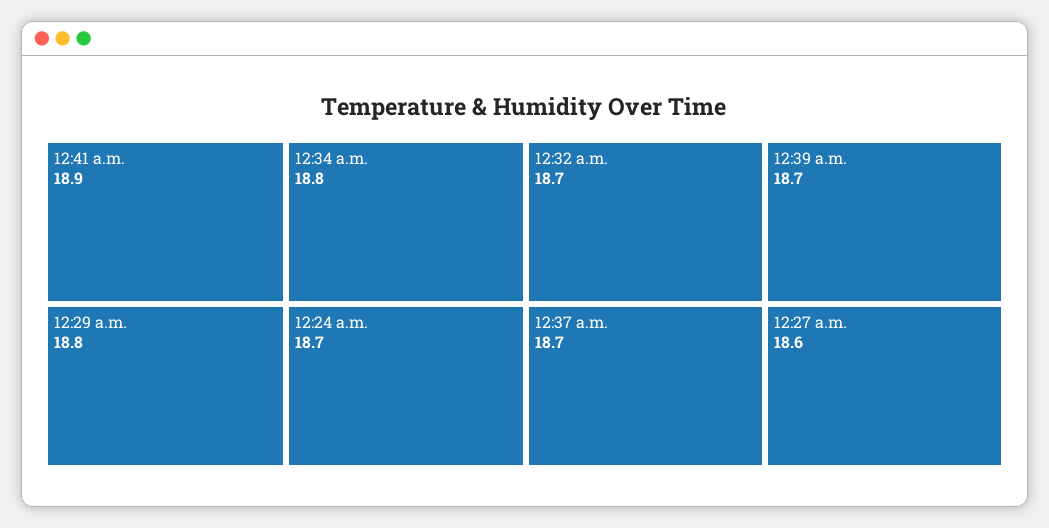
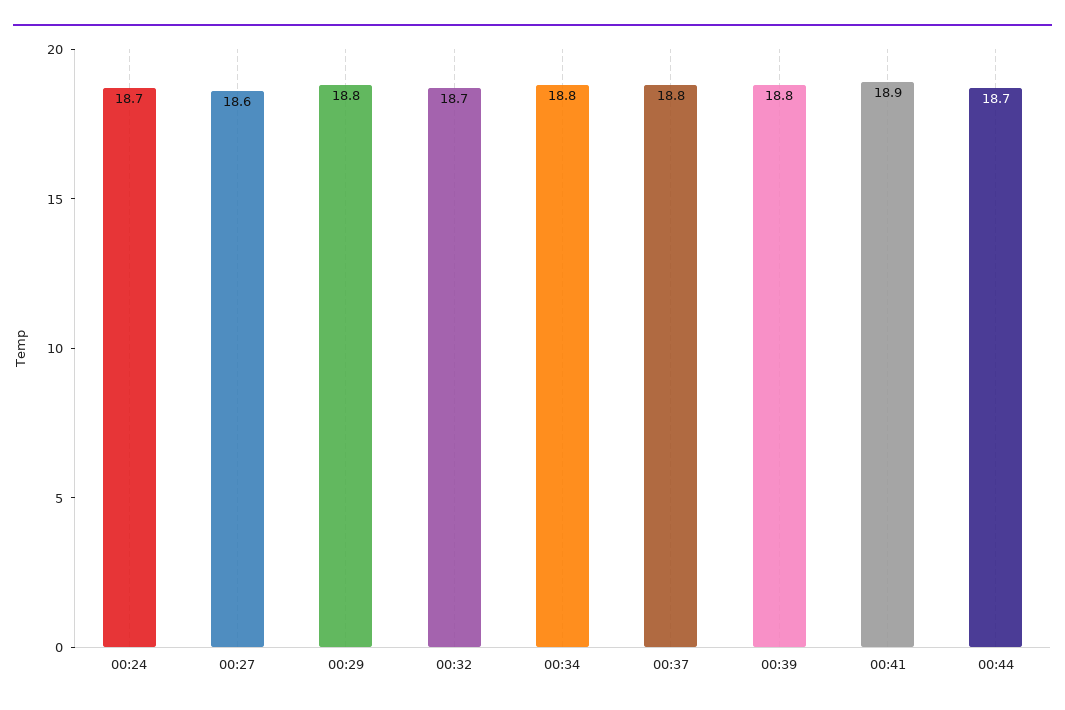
12:37 a.m.: 18.7 -> 18.8
12:39 a.m.: 18.7 -> 18.8
00:44: none -> 18.7

